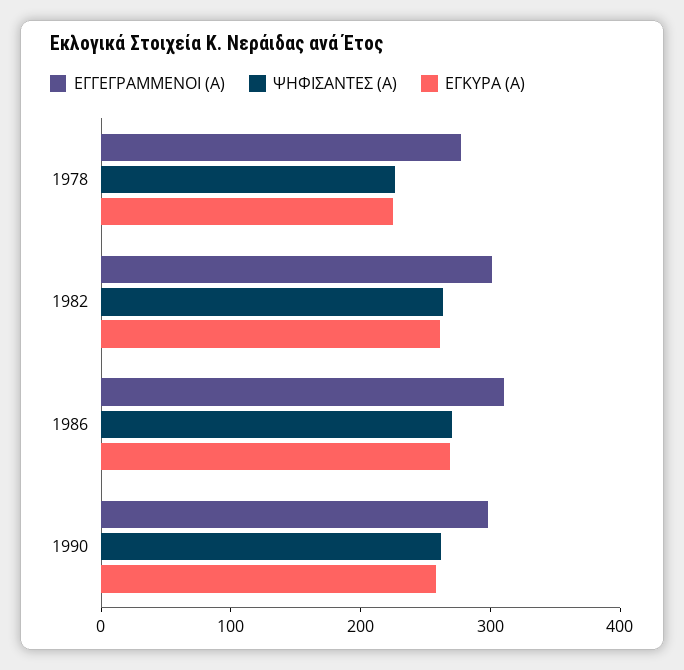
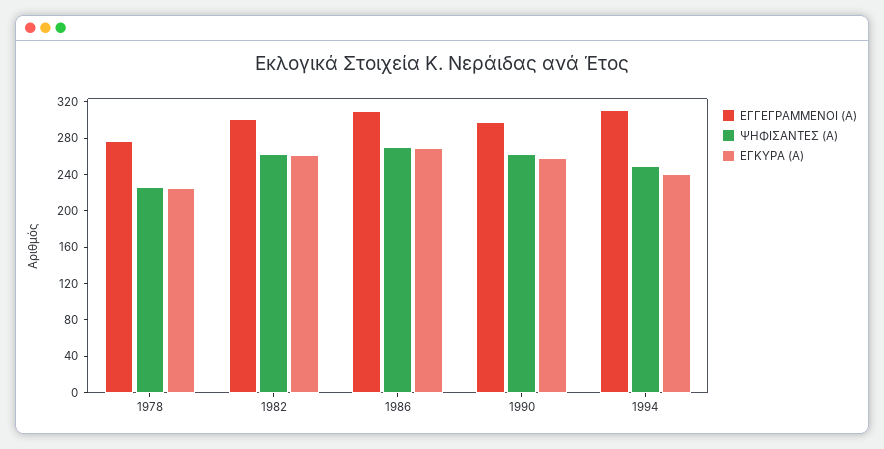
ΕΓΓΕΓΡΑΜΜΕΝΟΙ (Α), 1994: none -> 310
ΨΗΦΙΣΑΝΤΕΣ (Α), 1994: none -> 250
ΕΓΚΥΡΑ (Α), 1994: none -> 240

